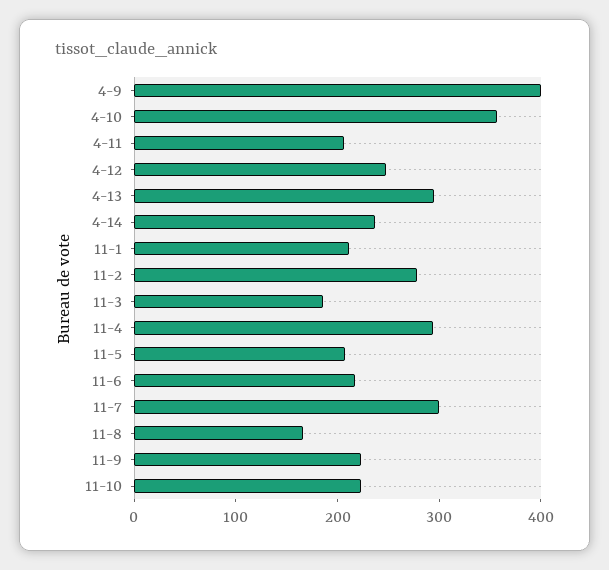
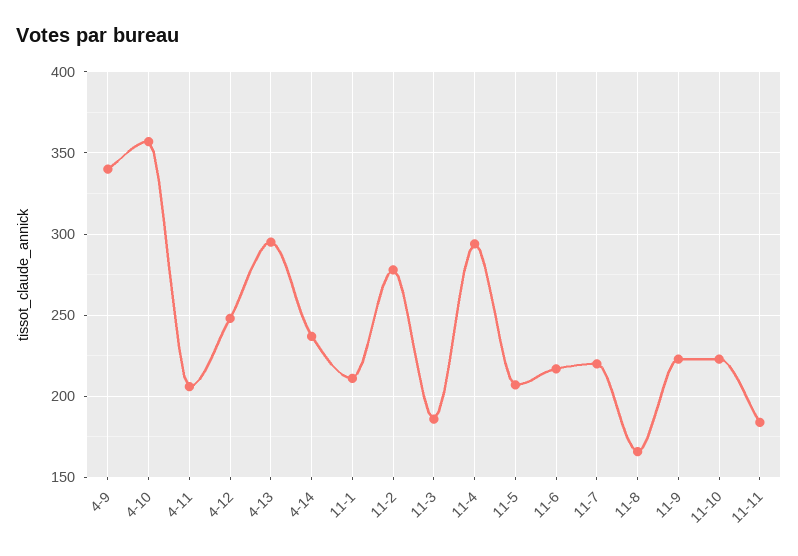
4-9: 400 -> 340
11-7: 300 -> 220
11-11: none -> 185

